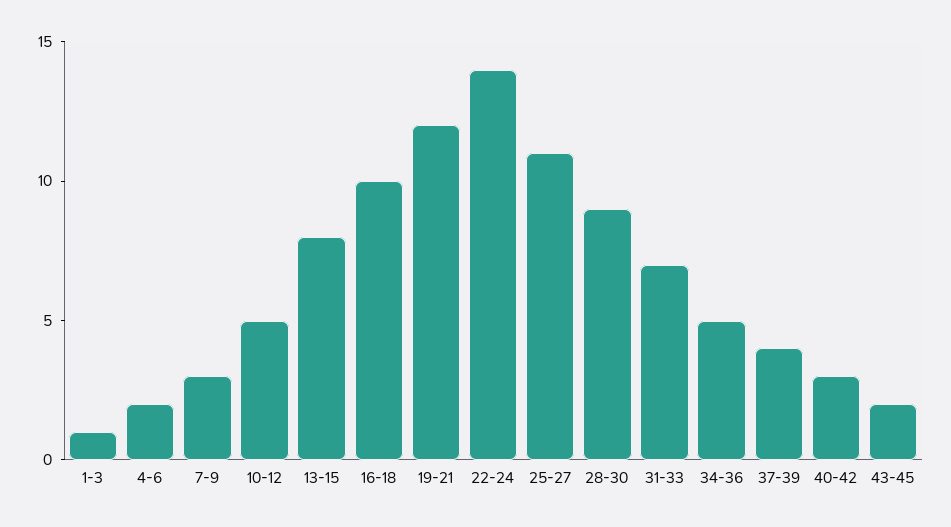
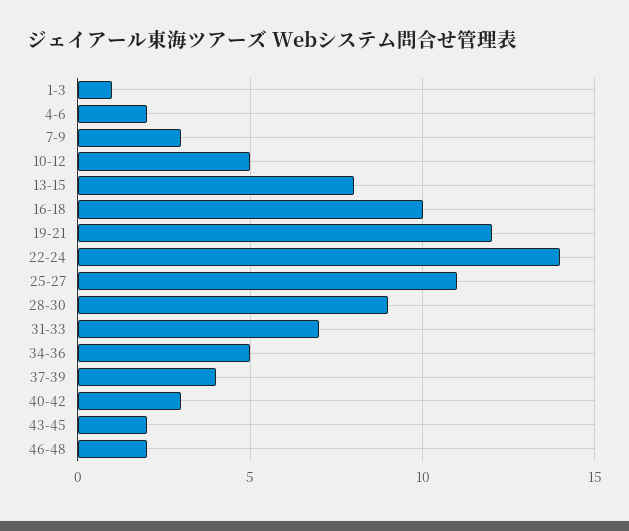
46-48: none -> 2

